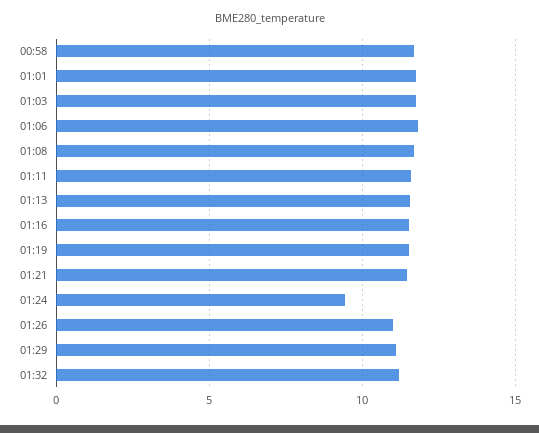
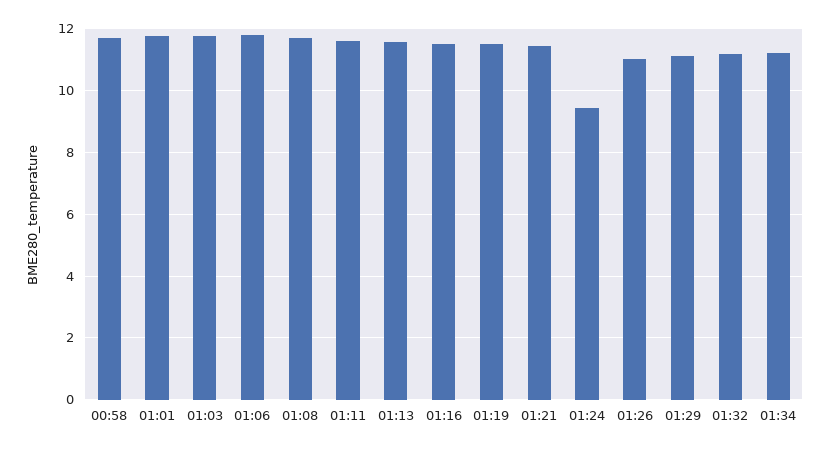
01:34: none -> 11.2

